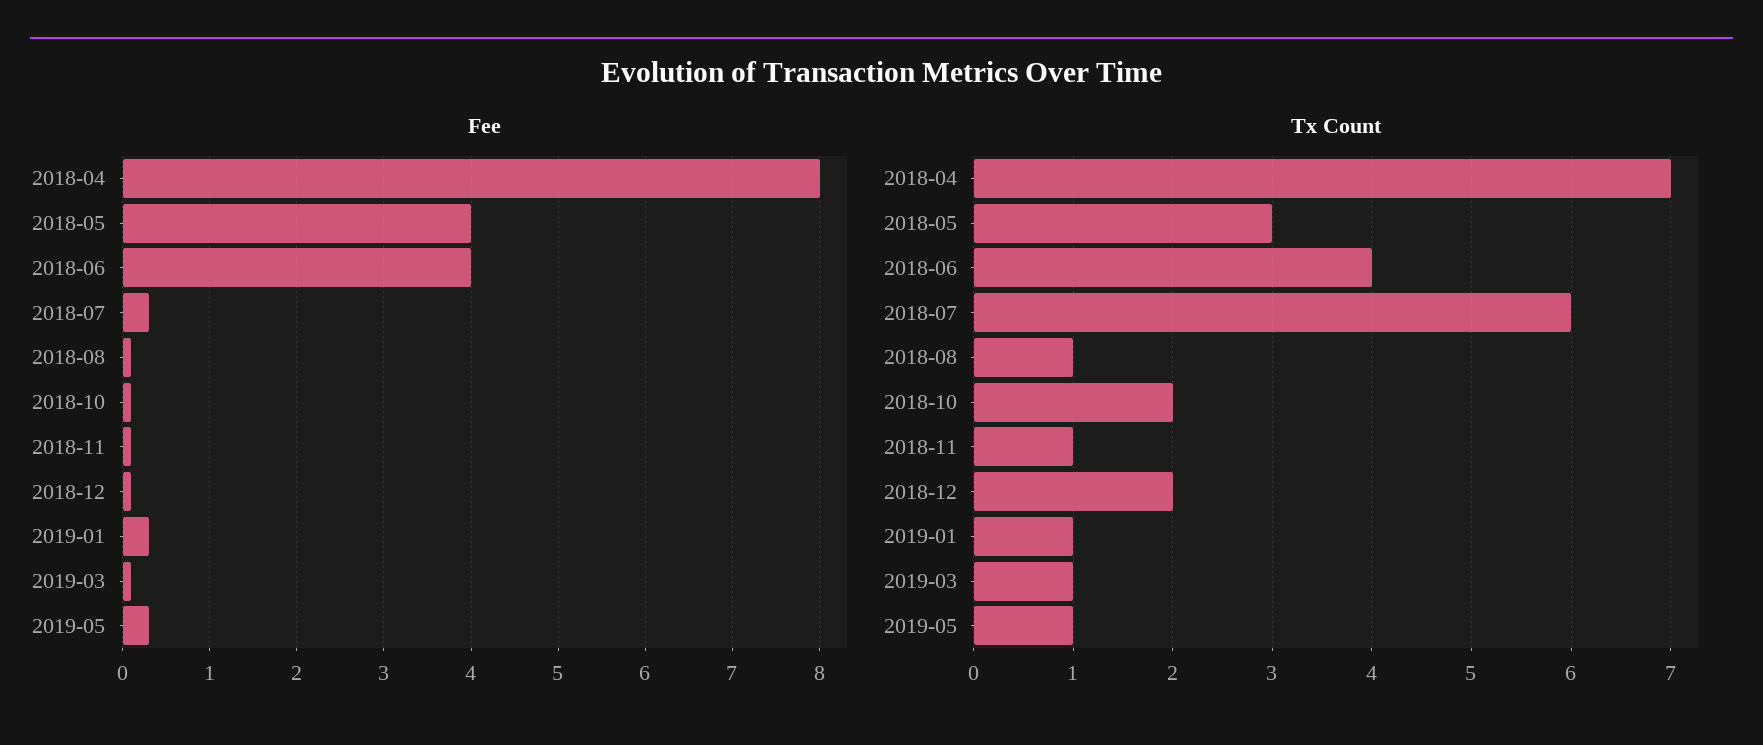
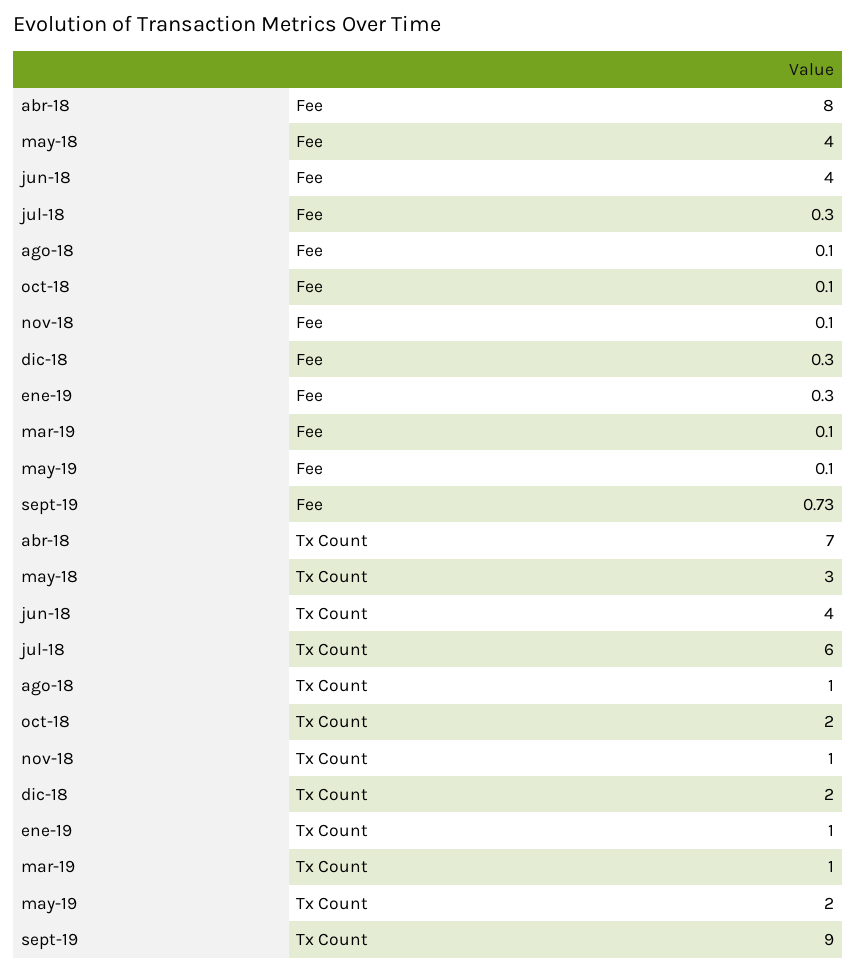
Fee, 2018-12: 0.1 -> 0.3
Fee, 2019-05: 0.3 -> 0.1
Tx Count, 2019-05: 1 -> 2
Fee, sept-19: none -> 0.73
Tx Count, sept-19: none -> 9

